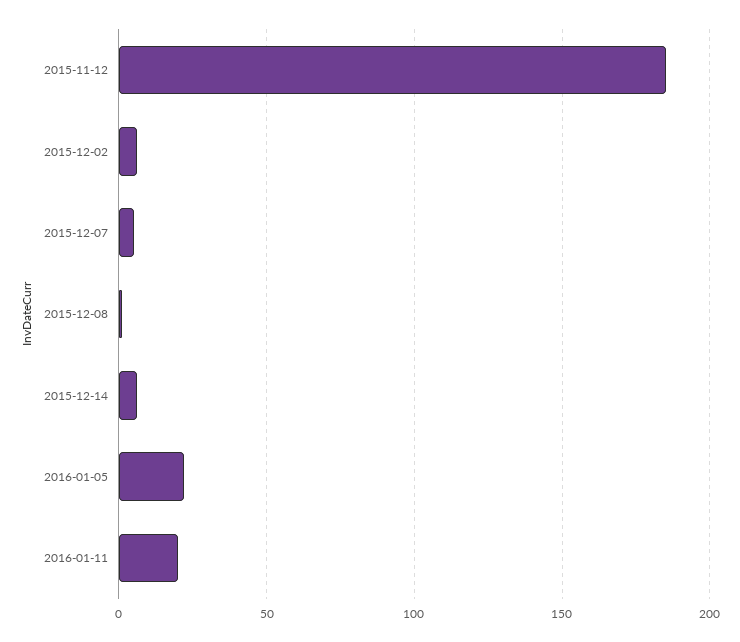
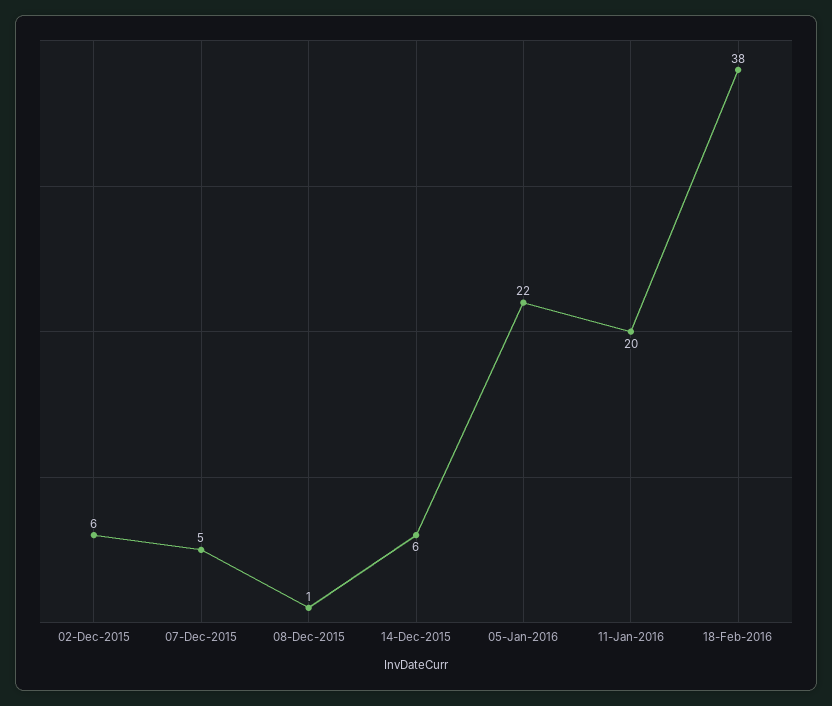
2015-11-12: 185 -> none
18-Feb-2016: none -> 38

